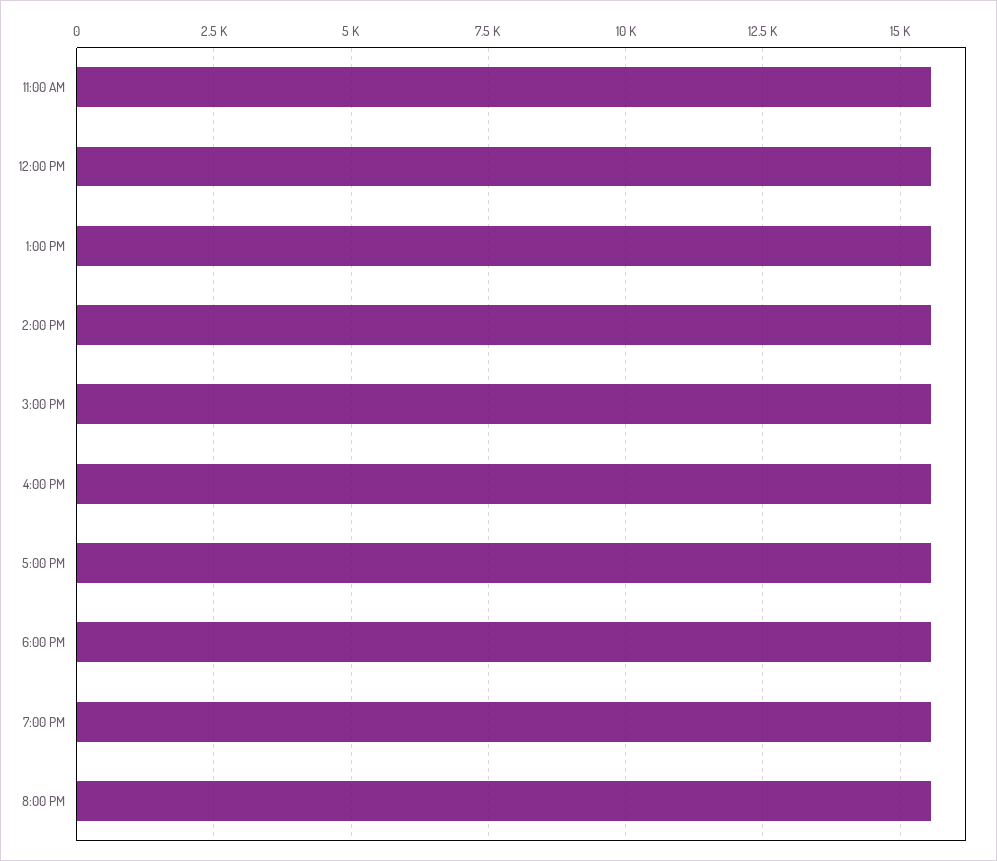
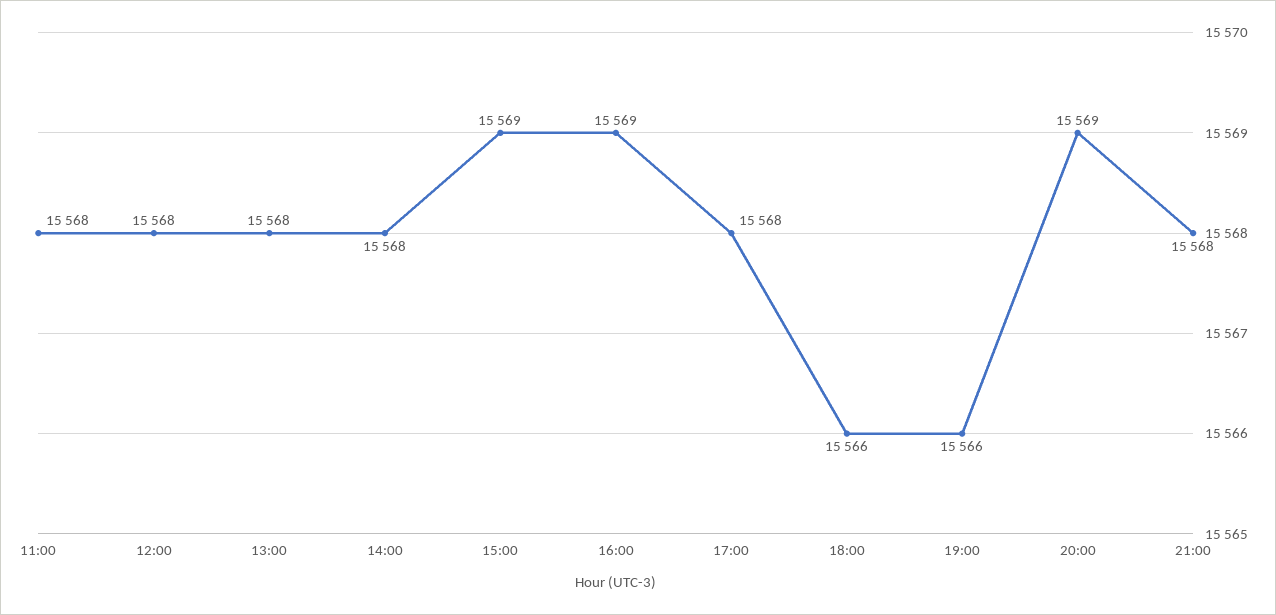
21:00: none -> 15568

